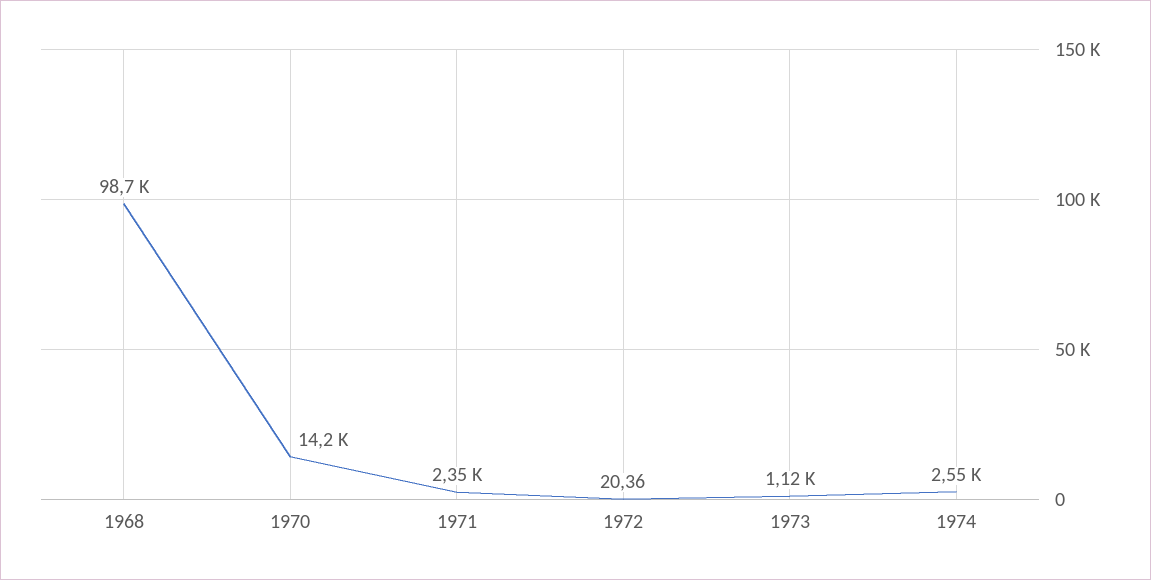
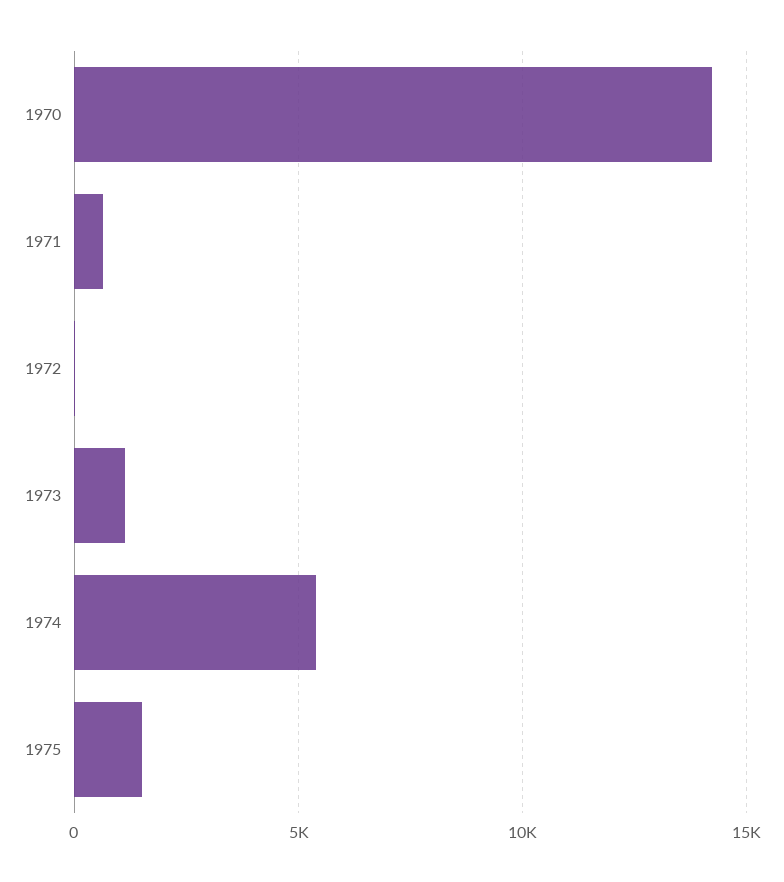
1968: 98700 -> none
1971: 2350 -> 500
1974: 2550 -> 5500
1975: none -> 1500

